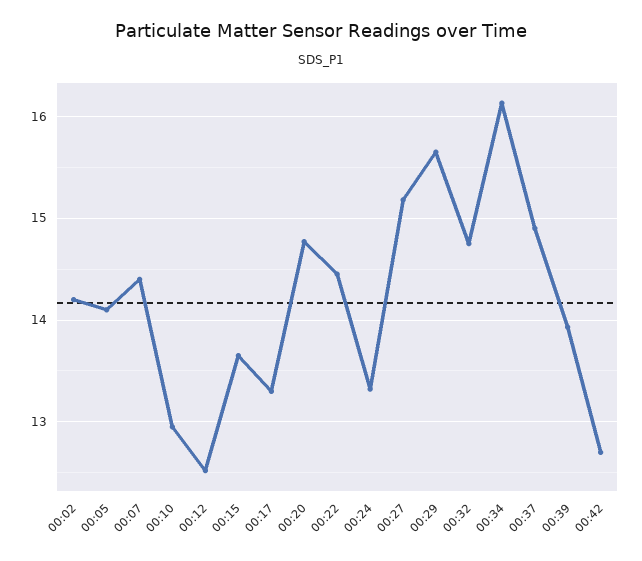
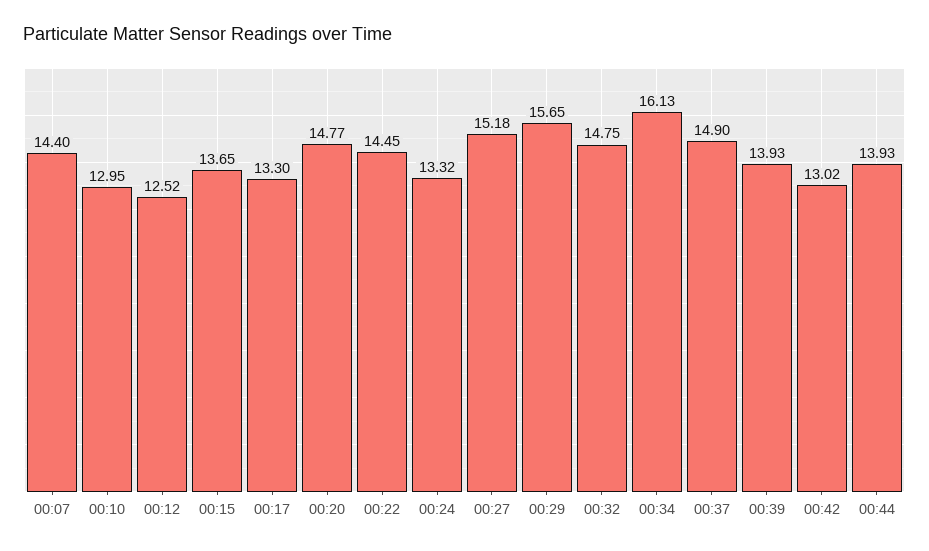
00:02: 14.2 -> none
00:05: 14.1 -> none
00:42: 12.7 -> 13.02
00:44: none -> 13.93

